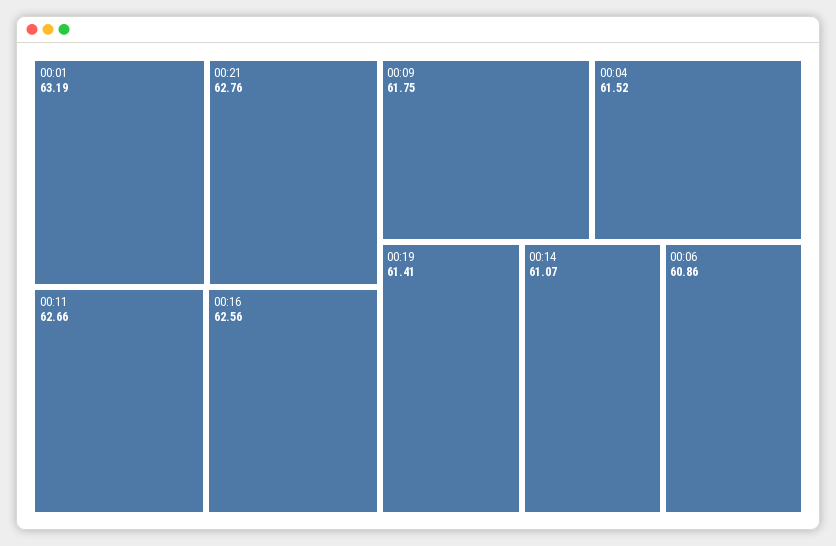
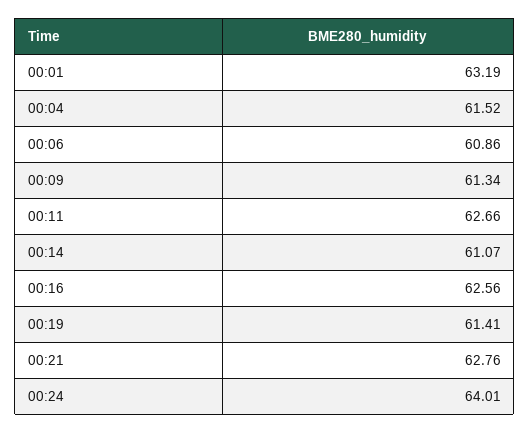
00:09: 61.75 -> 61.34
00:24: none -> 64.01

